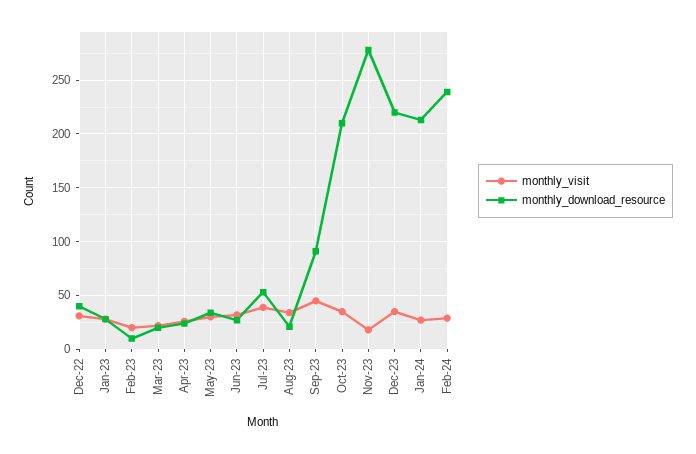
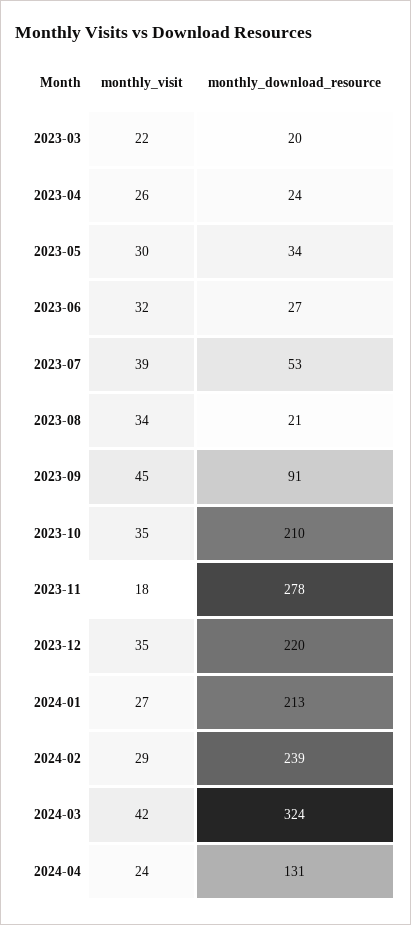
monthly_visit, Dec-22: 30 -> none
monthly_download_resource, Dec-22: 40 -> none
monthly_visit, Jan-23: 30 -> none
monthly_download_resource, Jan-23: 30 -> none
monthly_visit, Feb-23: 20 -> none
monthly_download_resource, Feb-23: 10 -> none
monthly_visit, 2024-03: none -> 42
monthly_download_resource, 2024-03: none -> 324
monthly_visit, 2024-04: none -> 24
monthly_download_resource, 2024-04: none -> 131

